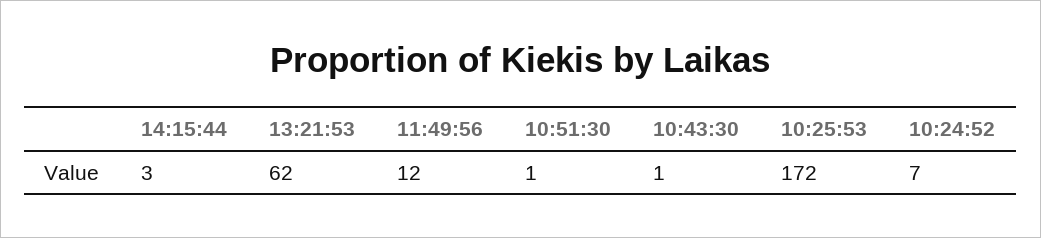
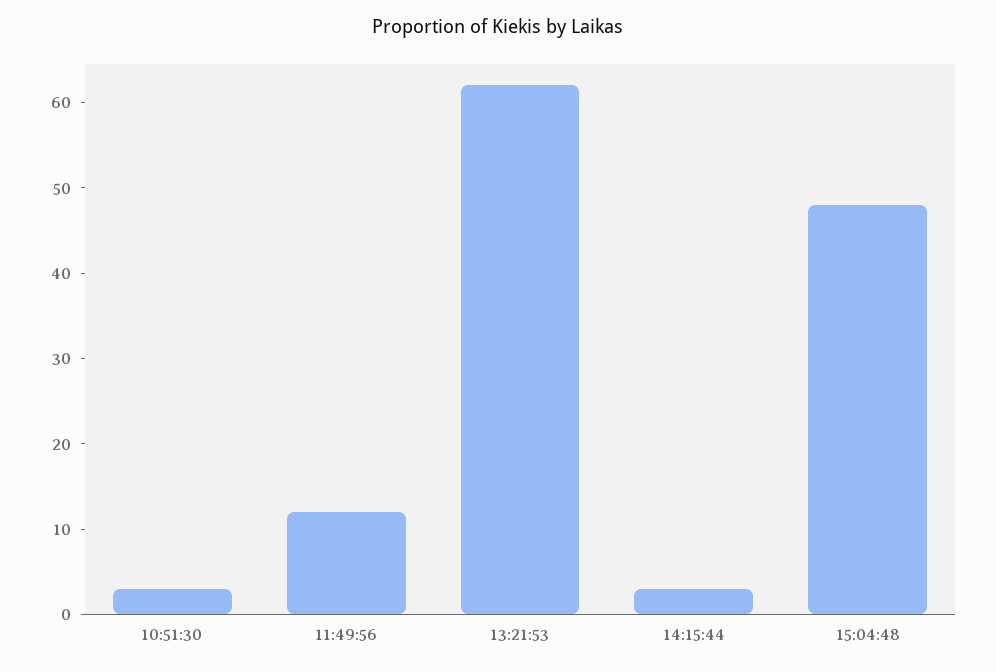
10:51:30: 1 -> 3
10:43:30: 1 -> none
10:25:53: 172 -> none
10:24:52: 7 -> none
15:04:48: none -> 48

